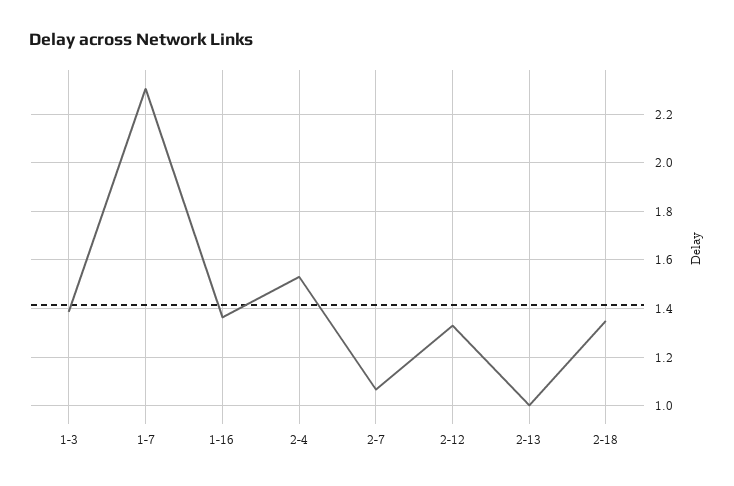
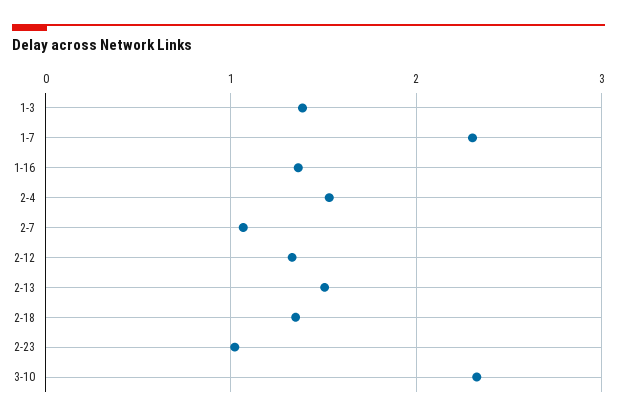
2-13: 1 -> 1.5
2-23: none -> 1
3-10: none -> 2.3

